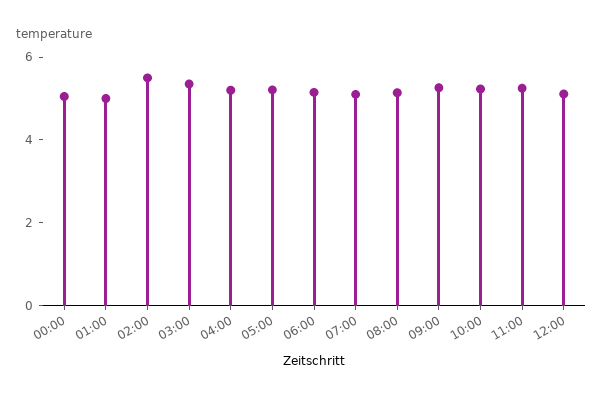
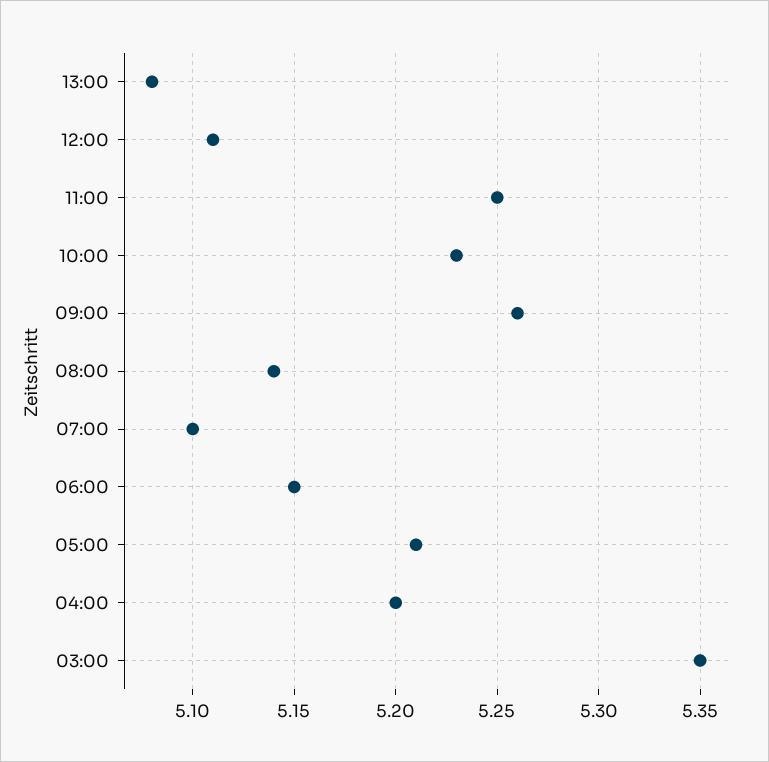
00:00: 5 -> none
01:00: 5 -> none
02:00: 5.5 -> none
13:00: none -> 5.08

